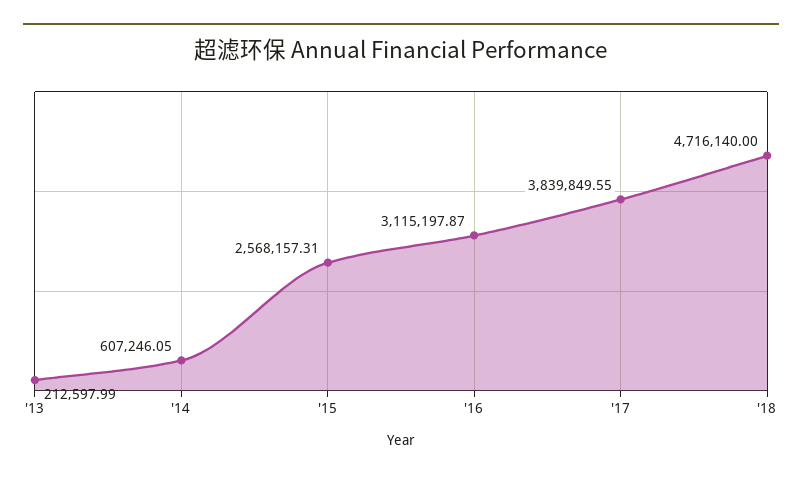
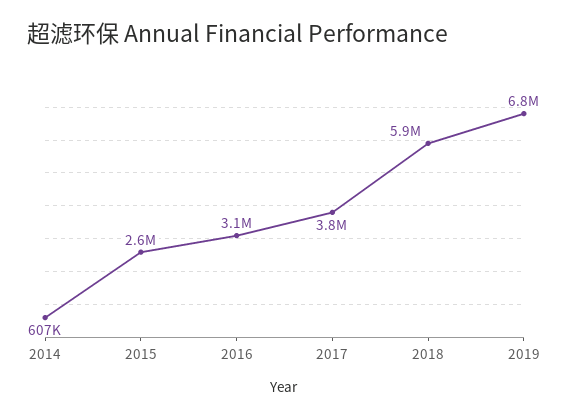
'13: 212597.99 -> none
'18: 4716140 -> 5900000
2019: none -> 6800000

